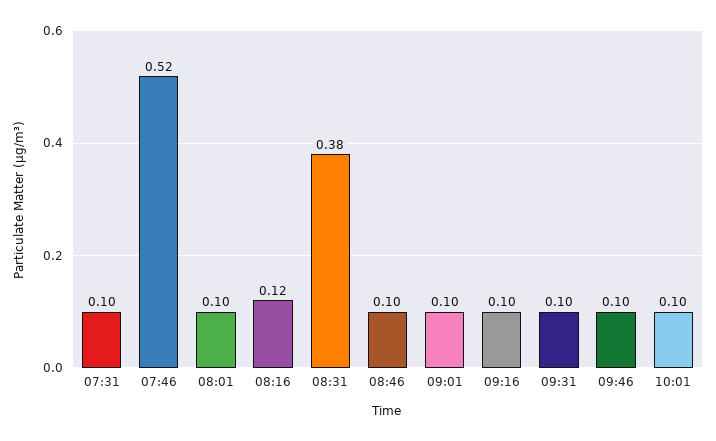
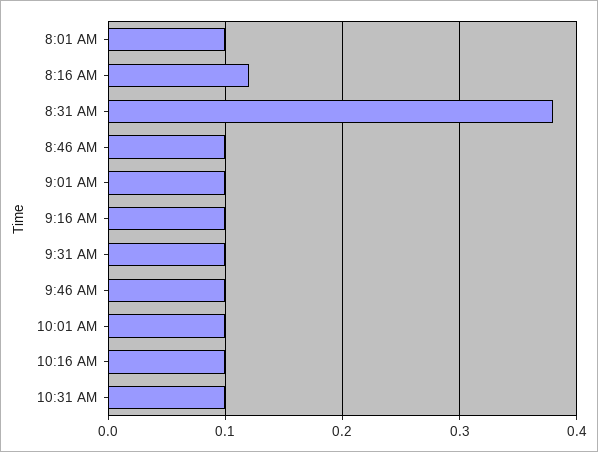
07:31: 0.1 -> none
07:46: 0.52 -> none
10:16 AM: none -> 0.1
10:31 AM: none -> 0.1

